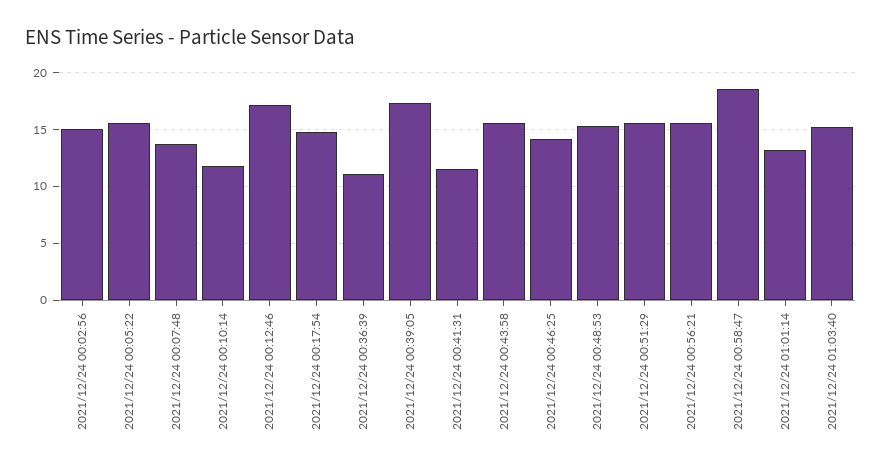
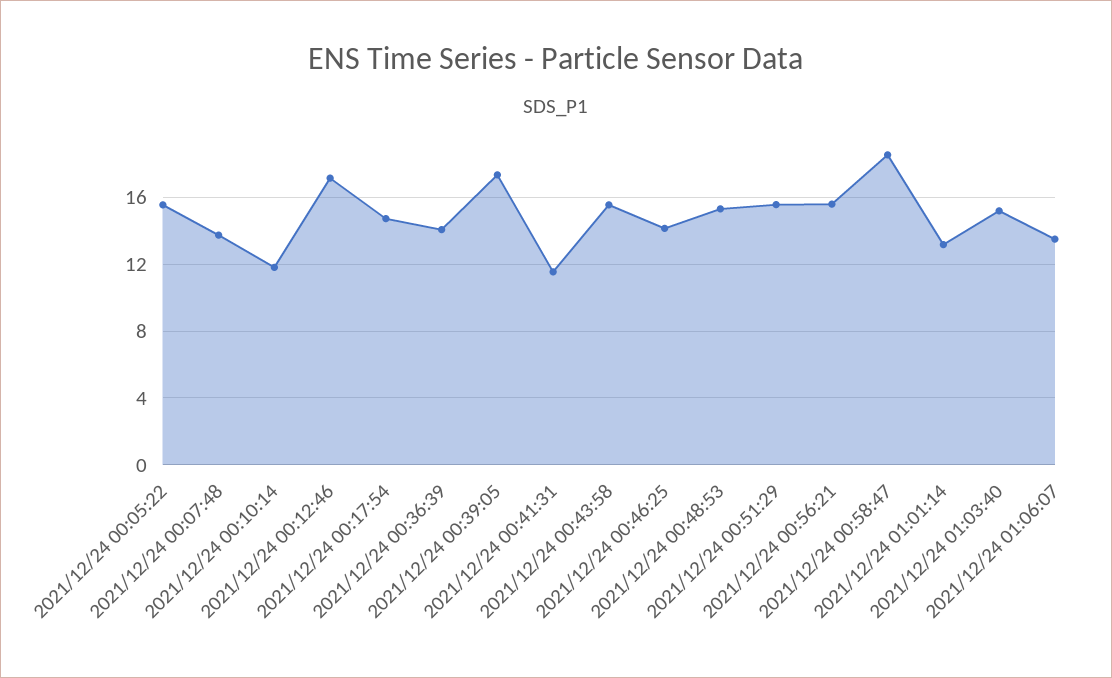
2021/12/24 00:02:56: 15 -> none
2021/12/24 00:36:39: 11 -> 14
2021/12/24 01:06:07: none -> 13.5

